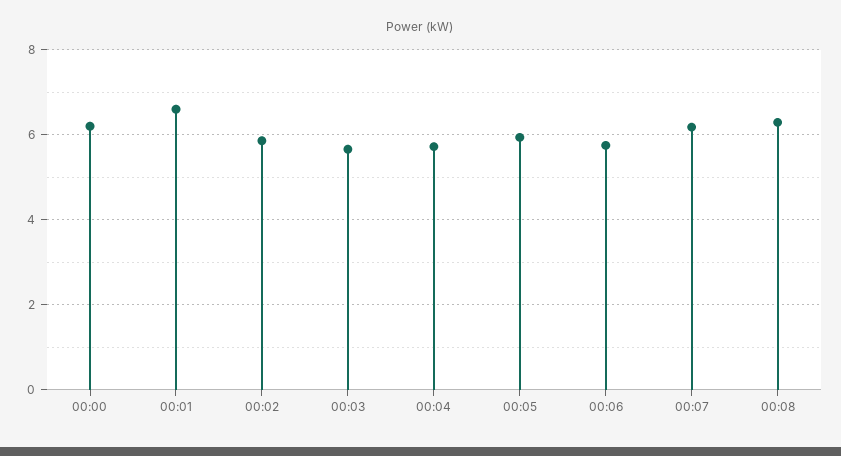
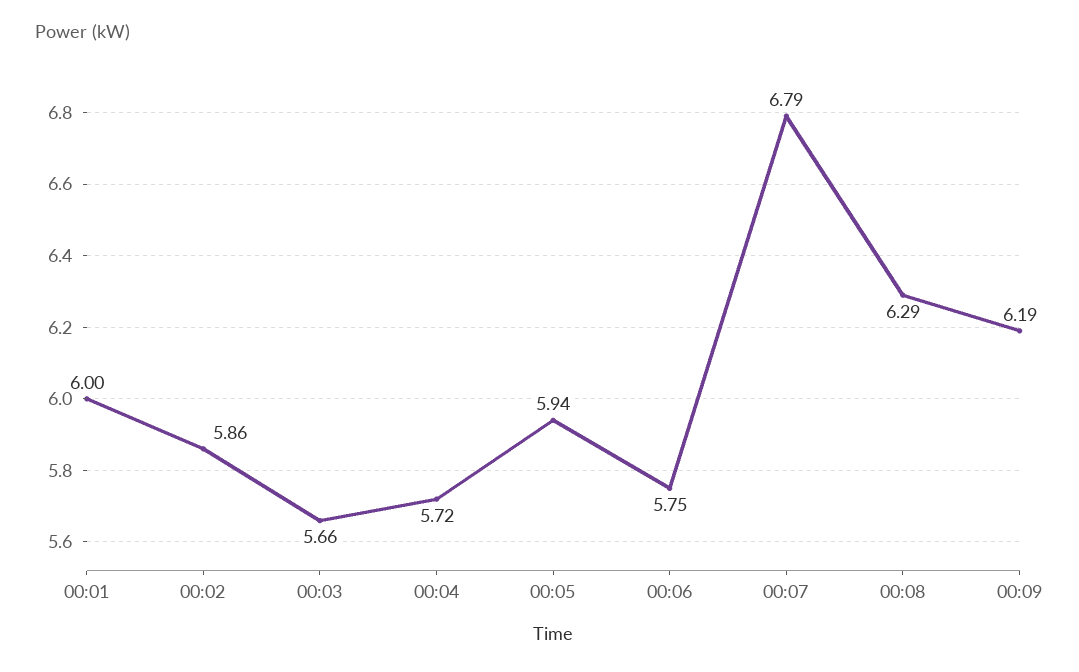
00:00: 6.2 -> none
00:01: 6.6 -> 6
00:07: 6.2 -> 6.79
00:09: none -> 6.19

